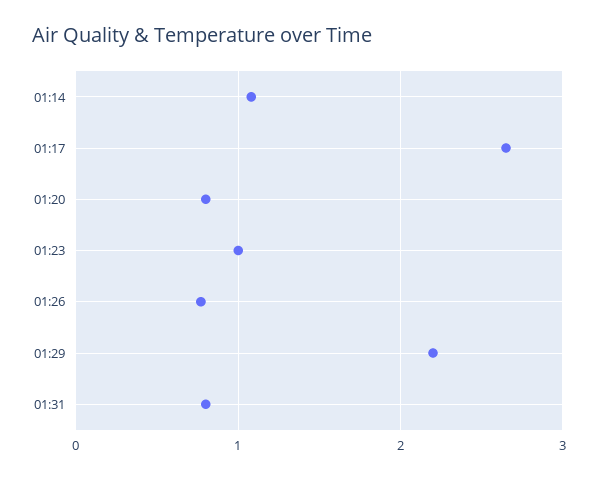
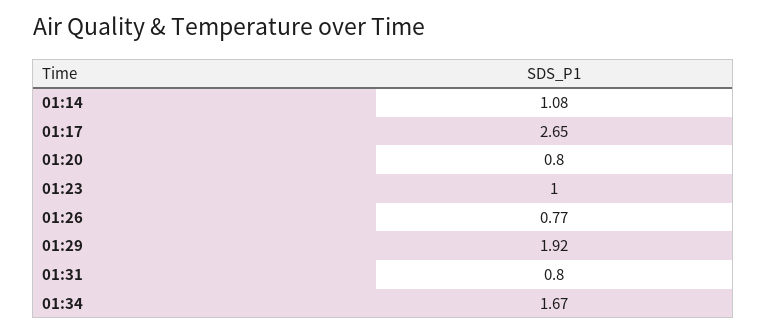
01:29: 2.2 -> 1.92
01:34: none -> 1.67

